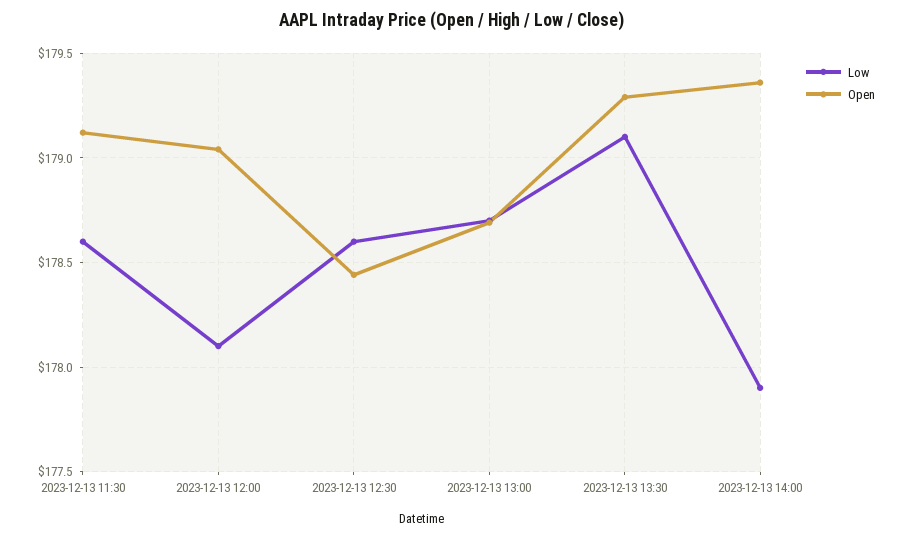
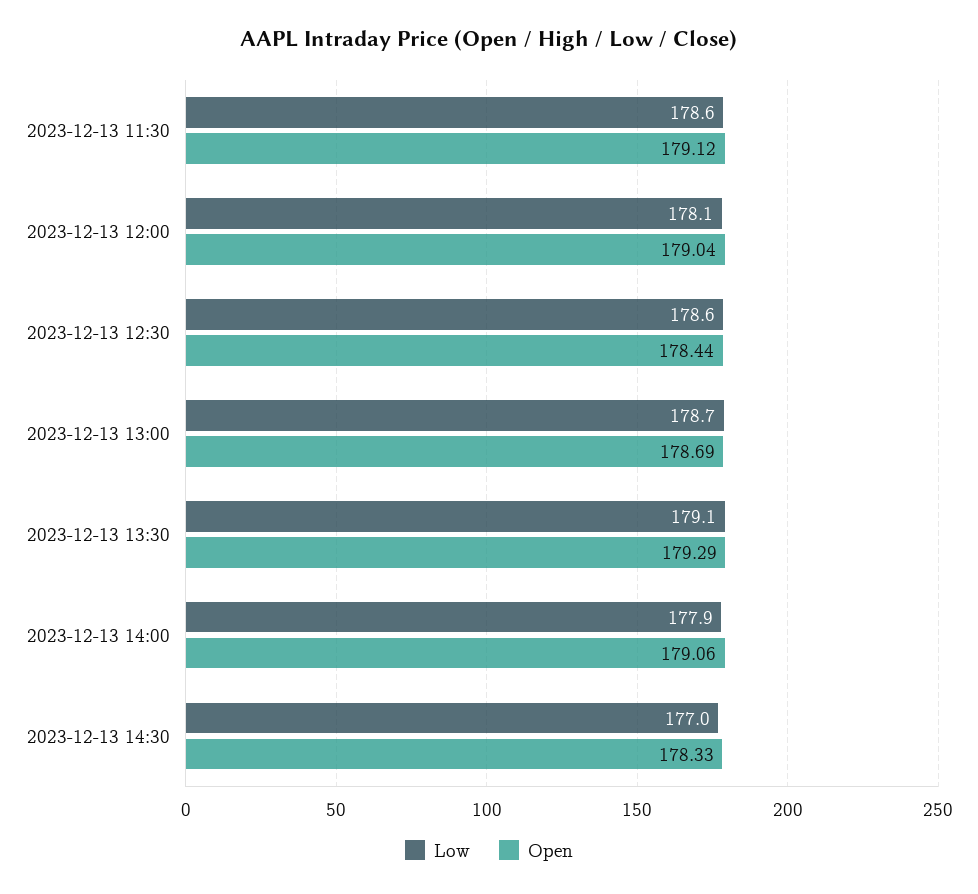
Open, 2023-12-13 14:00: 179.35 -> 179.06
Low, 2023-12-13 14:30: none -> 177
Open, 2023-12-13 14:30: none -> 178.33

